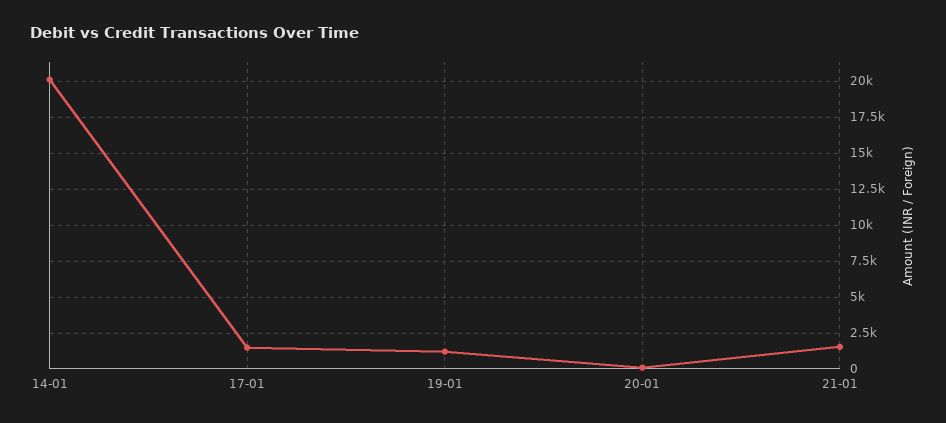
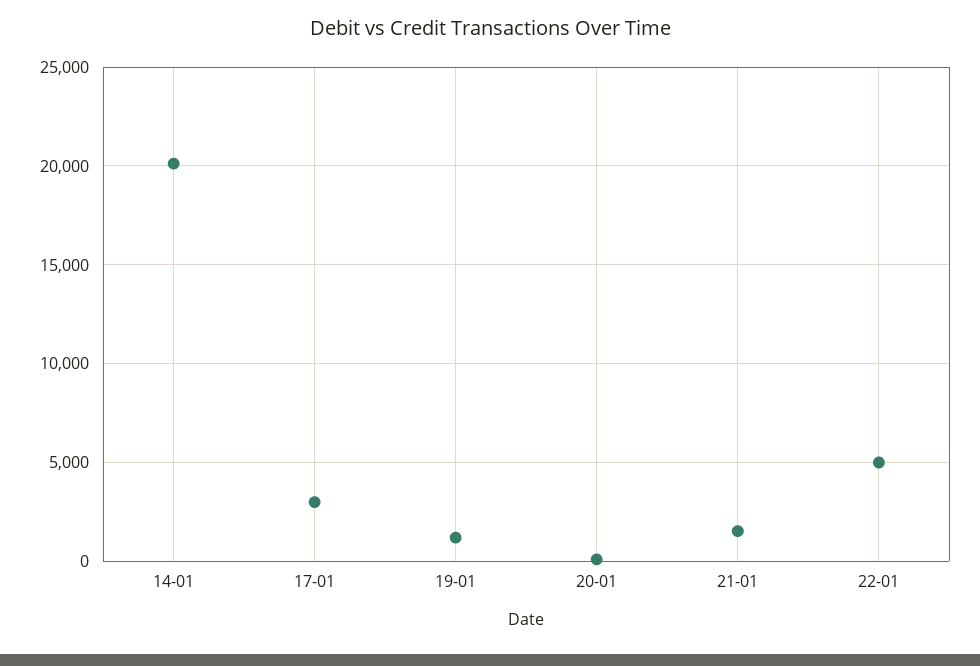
17-01: 1500 -> 3000
22-01: none -> 5000

